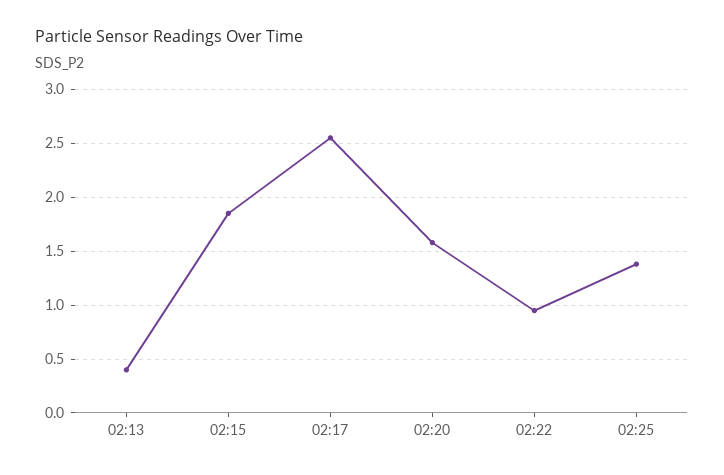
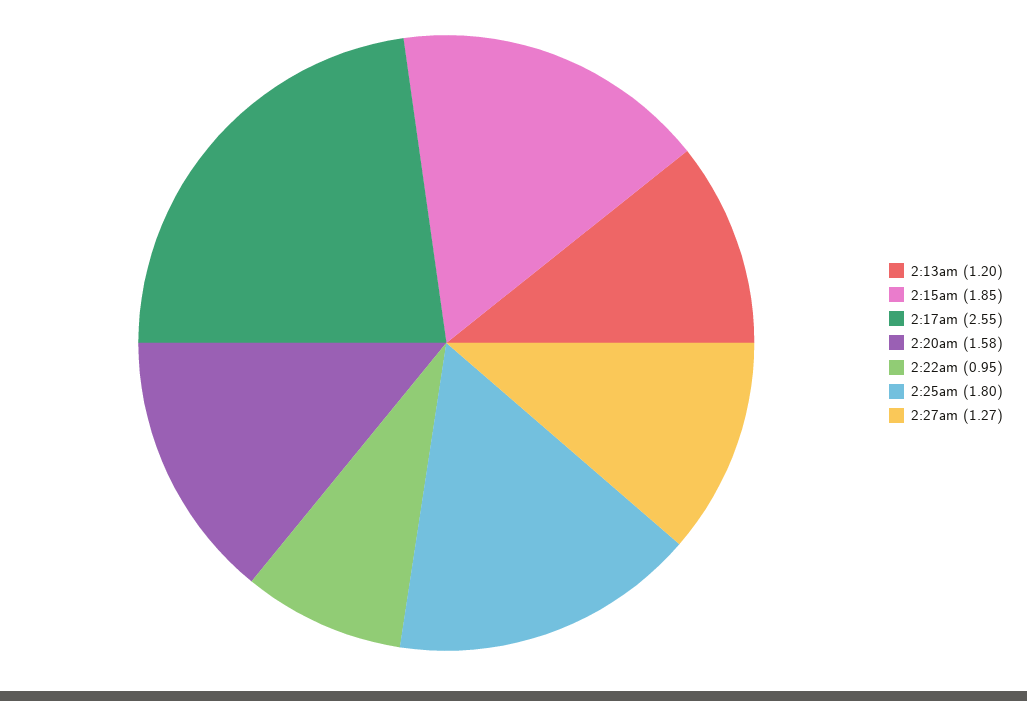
02:13: 0.4 -> 1.2
02:25: 1.4 -> 1.8
2:27am: none -> 1.27

